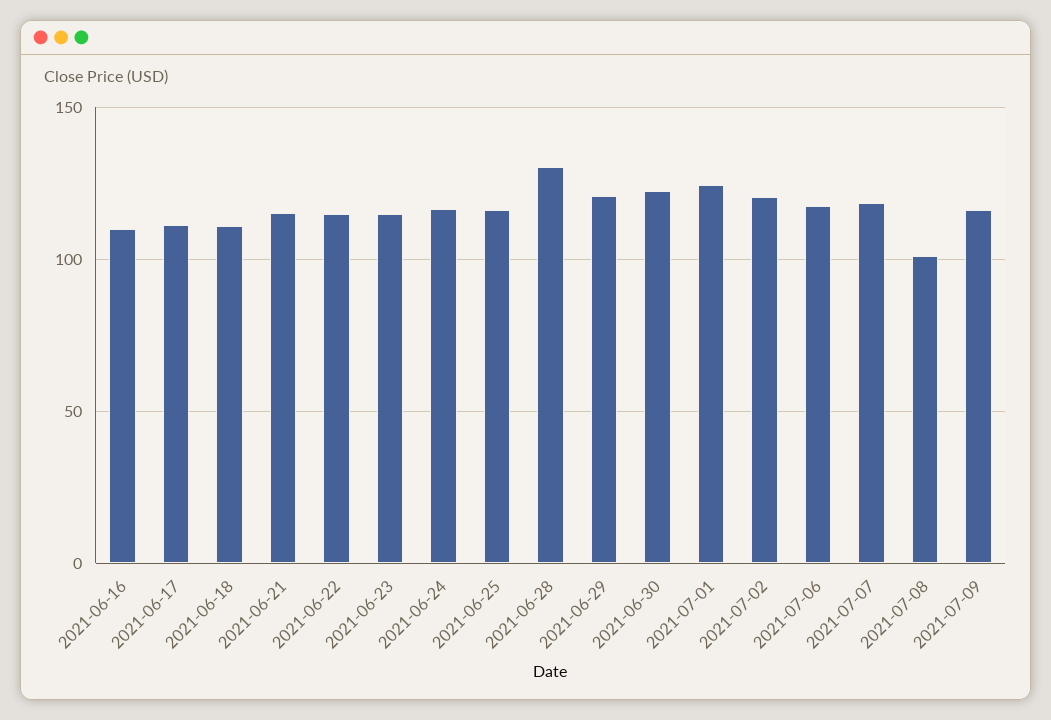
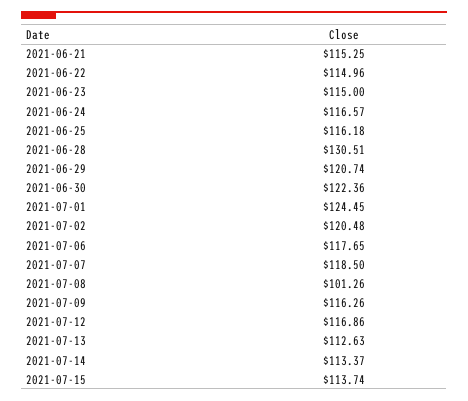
2021-06-16: 110 -> none
2021-06-17: 110 -> none
2021-06-18: 110 -> none
2021-07-12: none -> 116.86
2021-07-13: none -> 112.63
2021-07-14: none -> 113.37
2021-07-15: none -> 113.74

